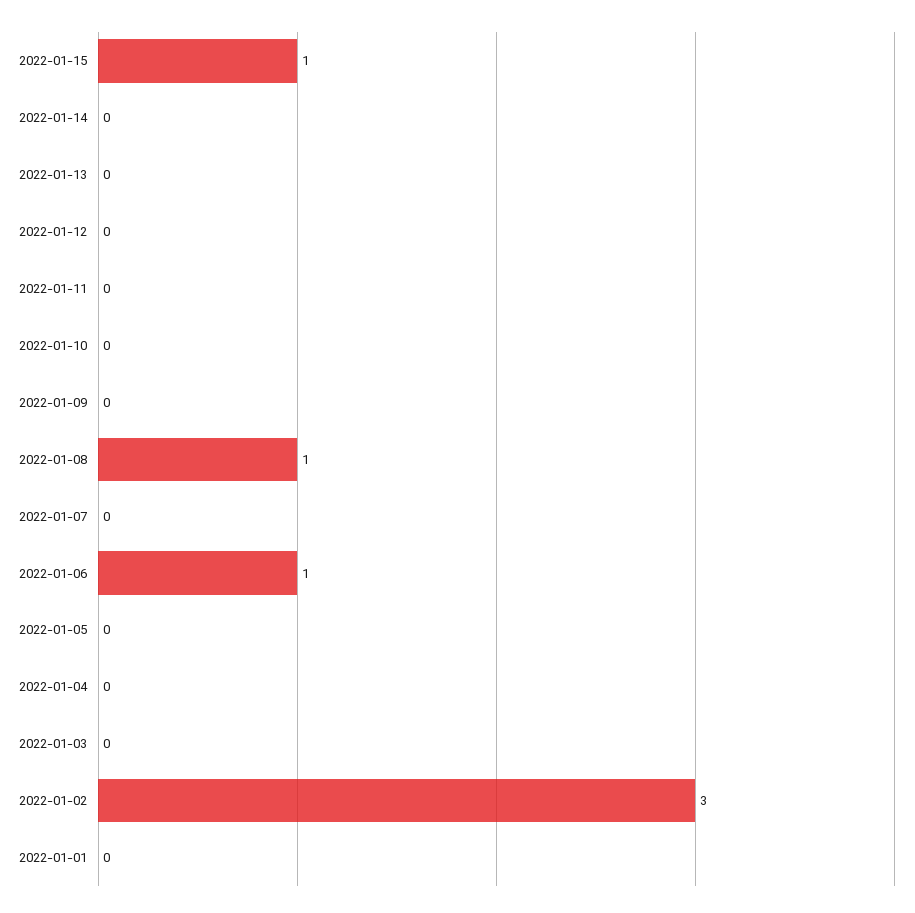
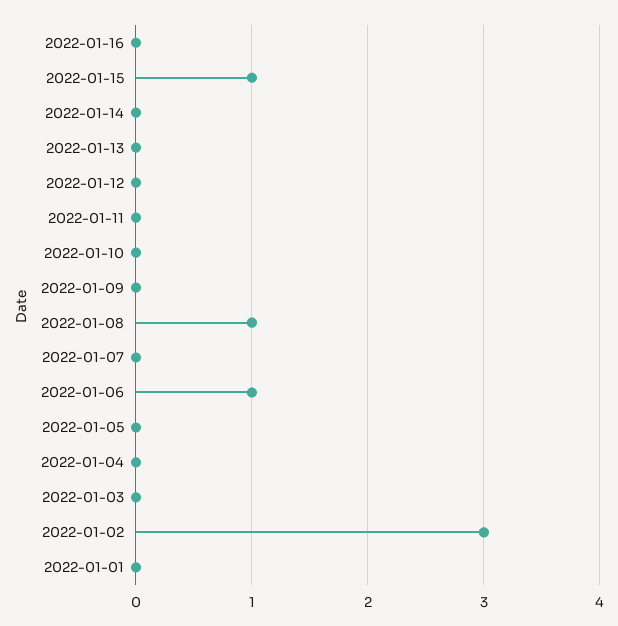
2022-01-16: none -> 0

